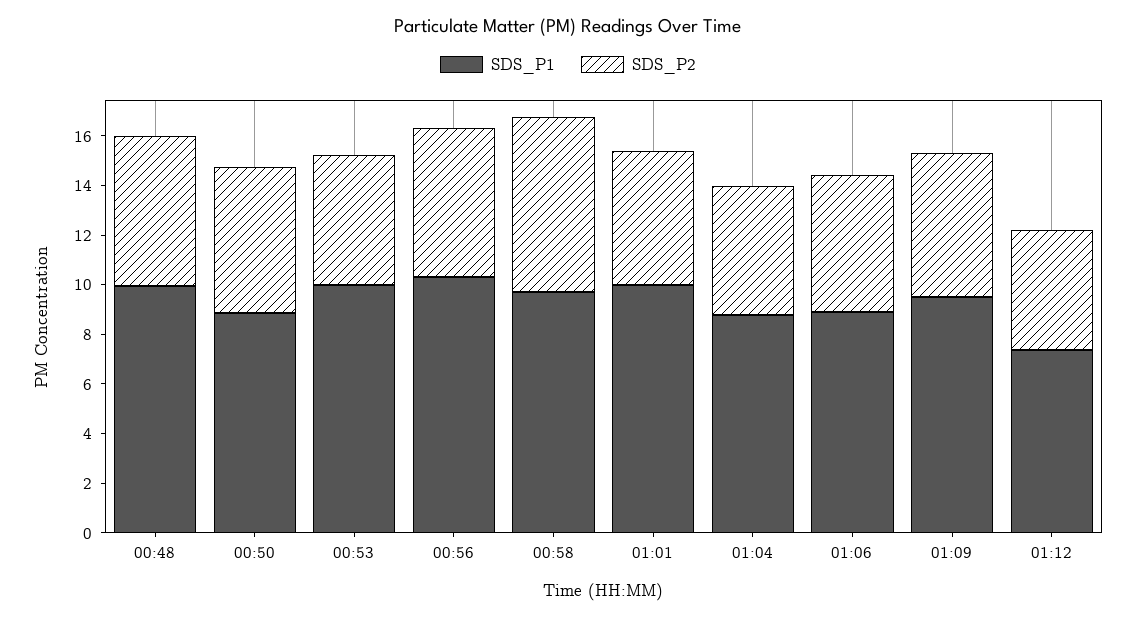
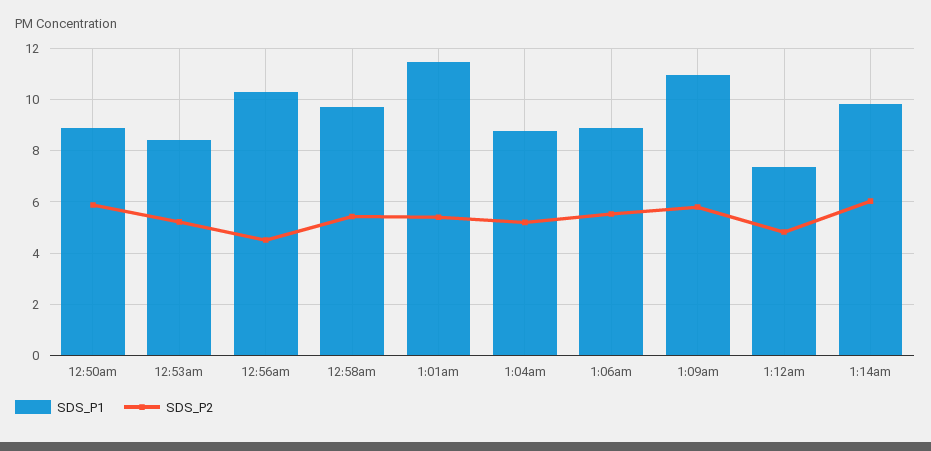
SDS_P1, 00:48: 10 -> none
SDS_P2, 00:48: 6 -> none
SDS_P1, 00:53: 10 -> 8.5
SDS_P2, 00:56: 6 -> 4.5
SDS_P2, 00:58: 7 -> 5.5
SDS_P1, 01:01: 10 -> 11.5
SDS_P1, 01:09: 9.5 -> 11
SDS_P1, 1:14am: none -> 9.75
SDS_P2, 1:14am: none -> 6

